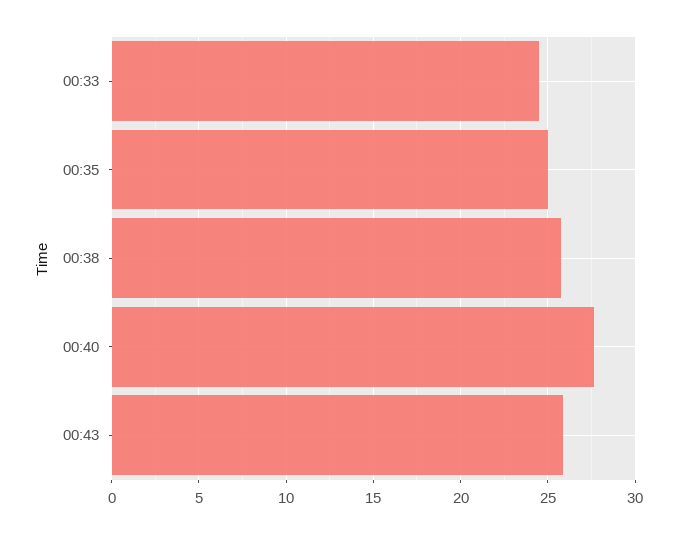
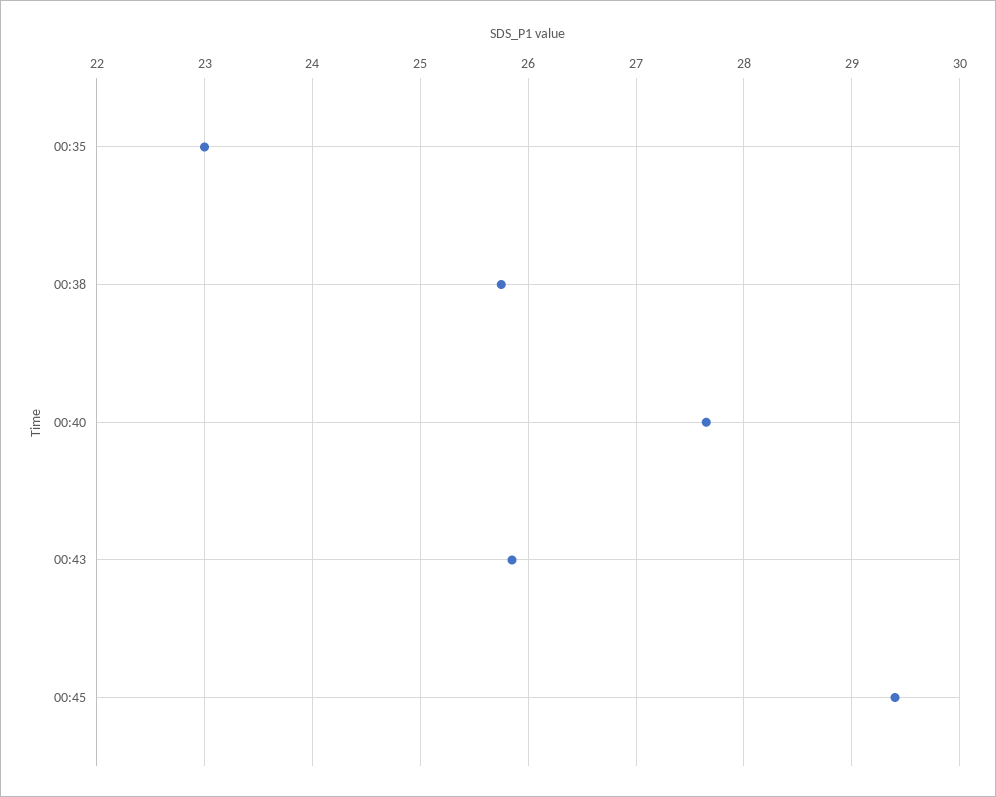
00:33: 24.5 -> none
00:35: 25 -> 23
00:45: none -> 29.4

